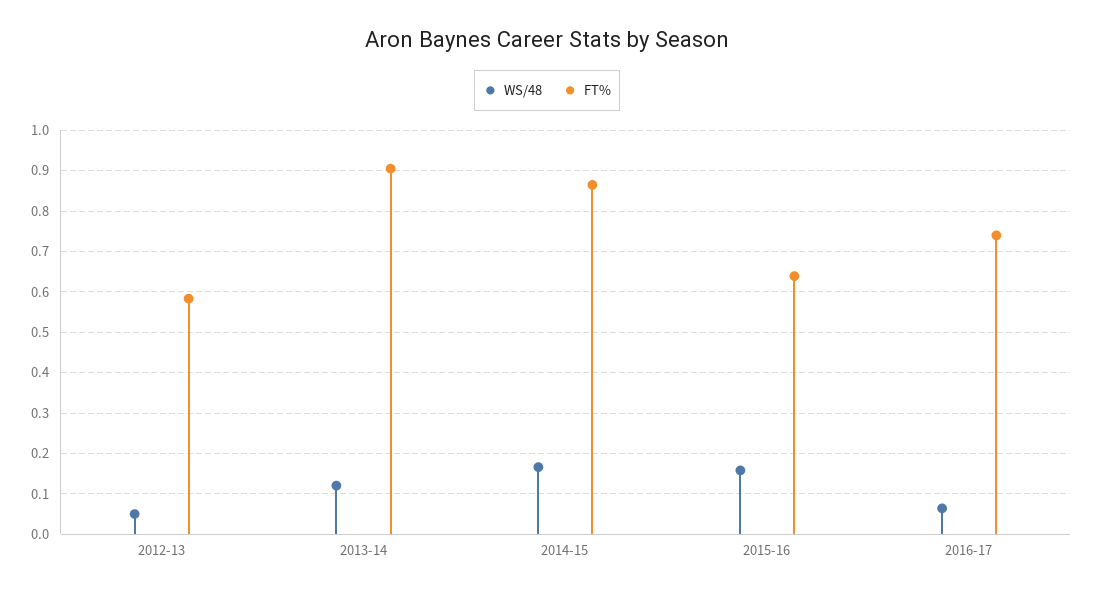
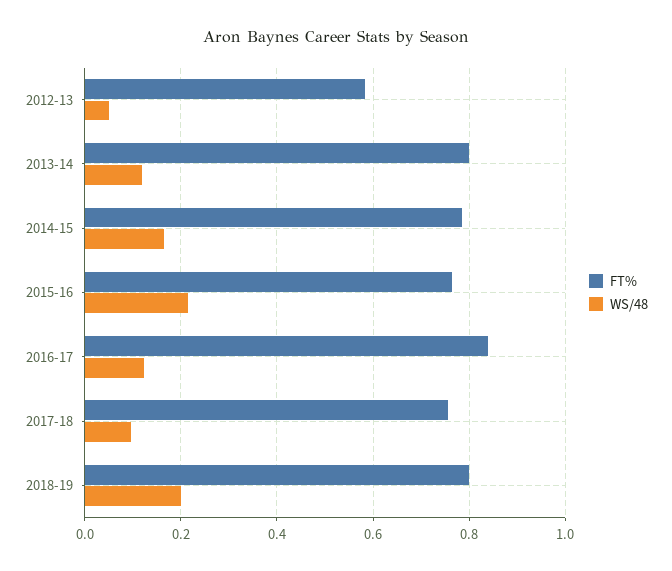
FT%, 2013-14: 0.9 -> 0.8
FT%, 2014-15: 0.86 -> 0.78
WS/48, 2015-16: 0.16 -> 0.22
FT%, 2015-16: 0.64 -> 0.76
WS/48, 2016-17: 0.06 -> 0.12
FT%, 2016-17: 0.74 -> 0.84
FT%, 2017-18: none -> 0.76
WS/48, 2017-18: none -> 0.1
FT%, 2018-19: none -> 0.8
WS/48, 2018-19: none -> 0.2

